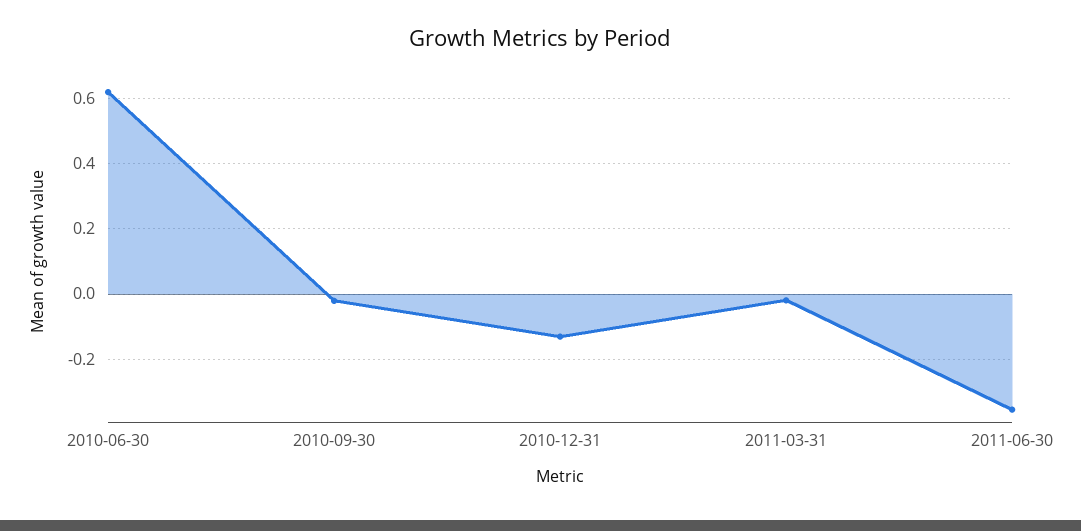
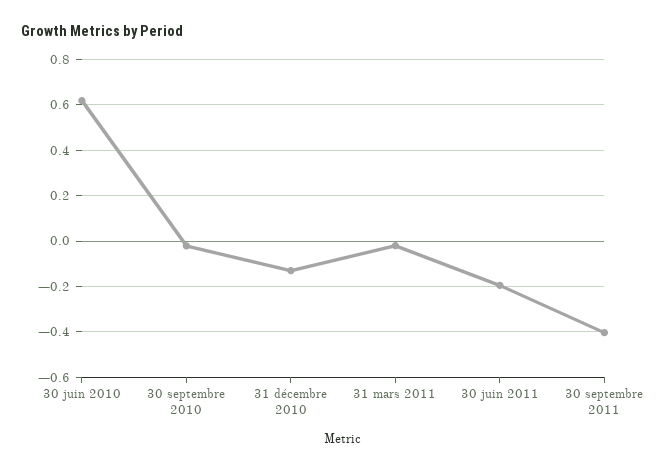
2011-06-30: -0.36 -> -0.2
30 septembre 2011: none -> -0.4

